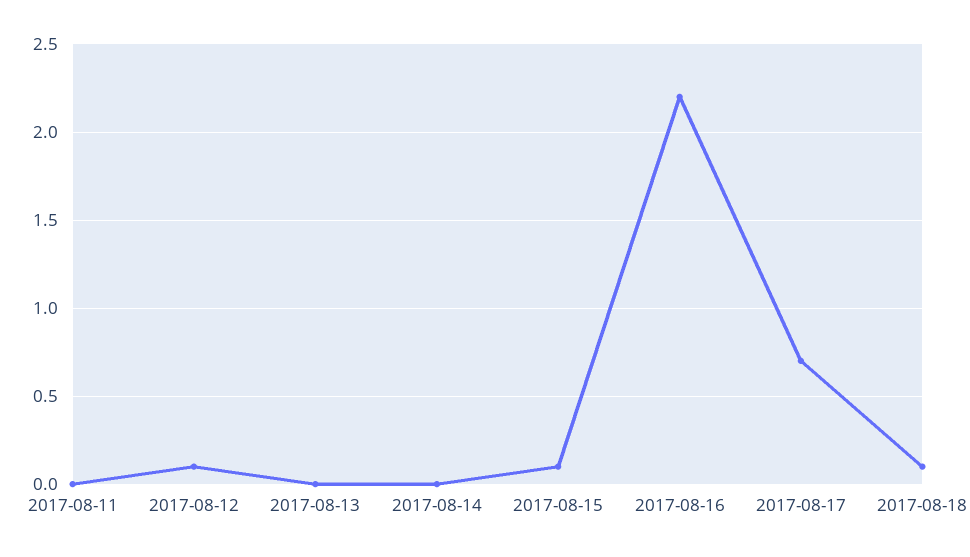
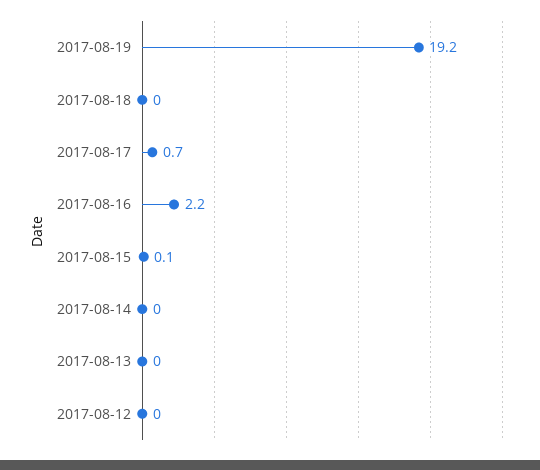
2017-08-11: 0 -> none
2017-08-12: 0.1 -> 0
2017-08-18: 0.1 -> 0
2017-08-19: none -> 19.2

